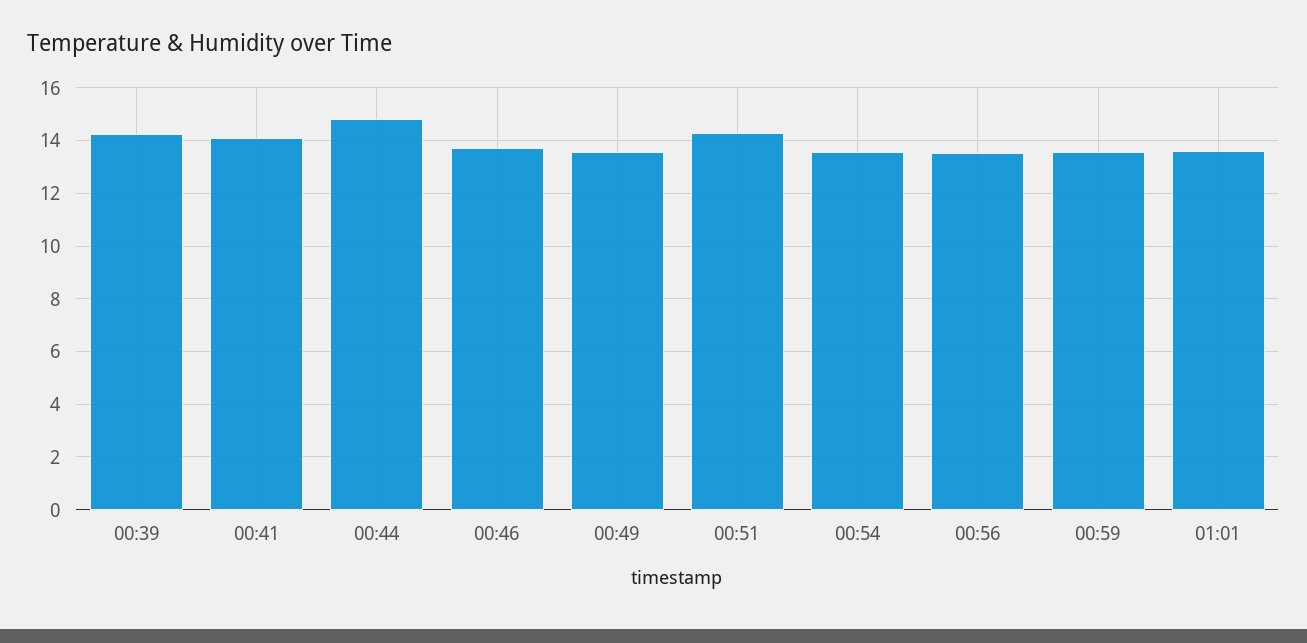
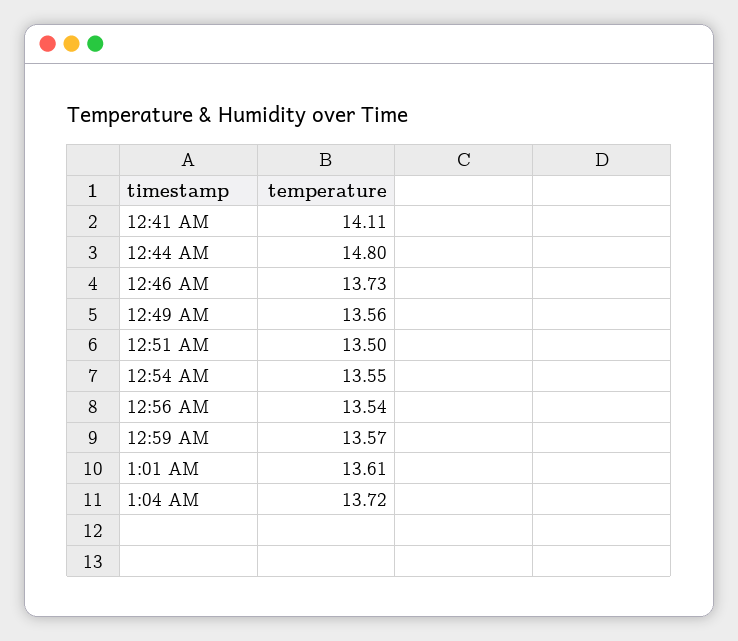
00:39: 14.25 -> none
00:51: 14.25 -> 13.5
1:04 AM: none -> 13.72

